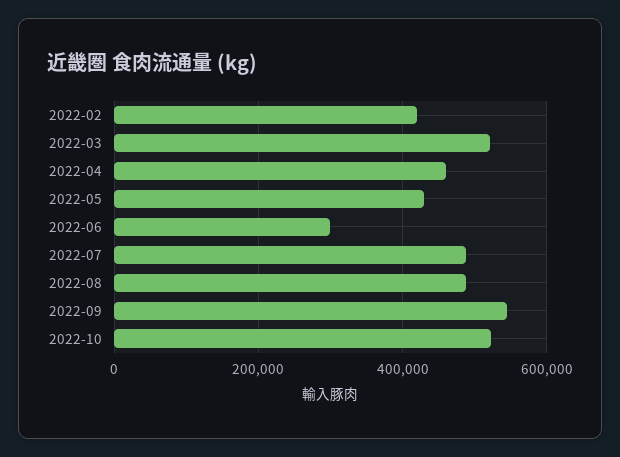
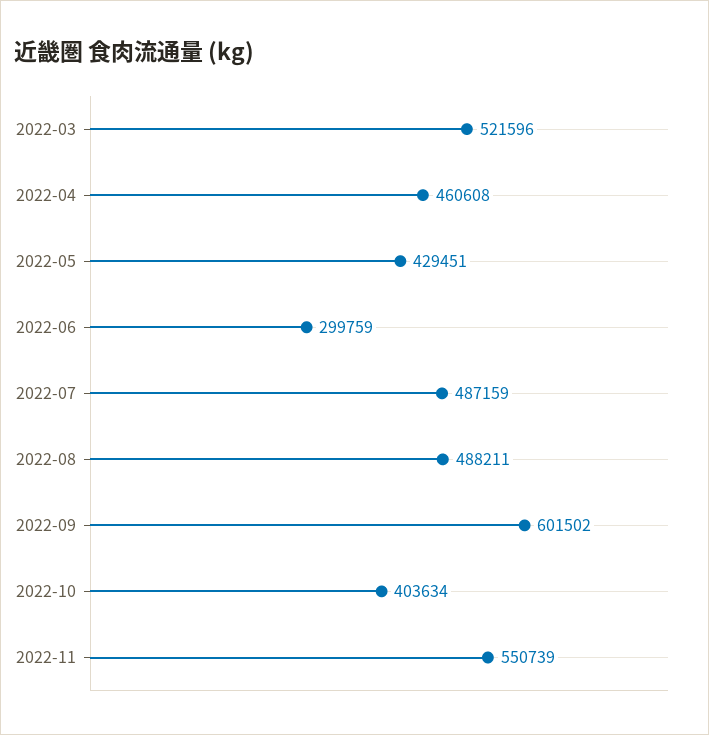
2022-02: 420000 -> none
2022-09: 540000 -> 601502
2022-10: 520000 -> 403634
2022-11: none -> 550739

